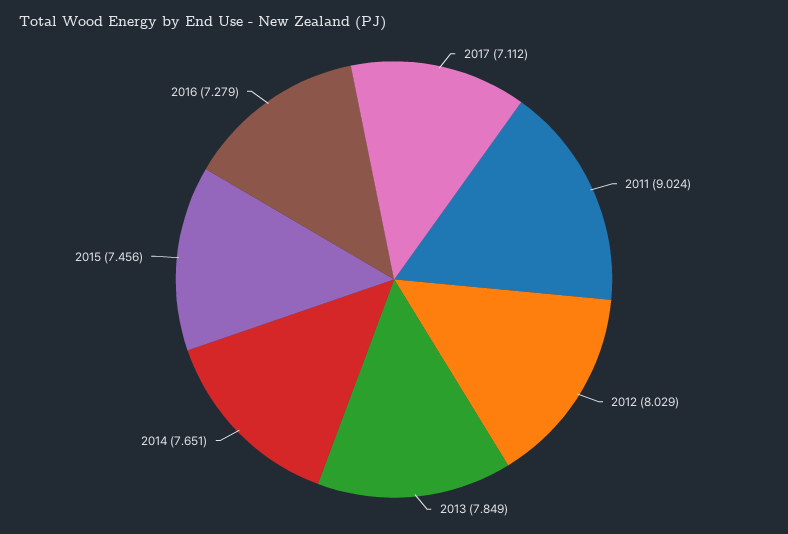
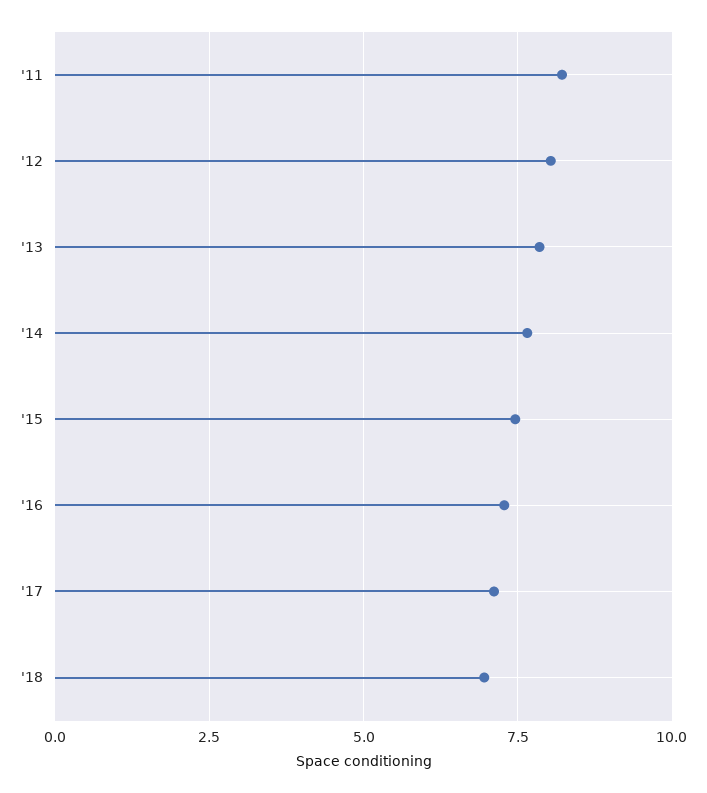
2011: 9.024 -> 8.25
'18: none -> 7

